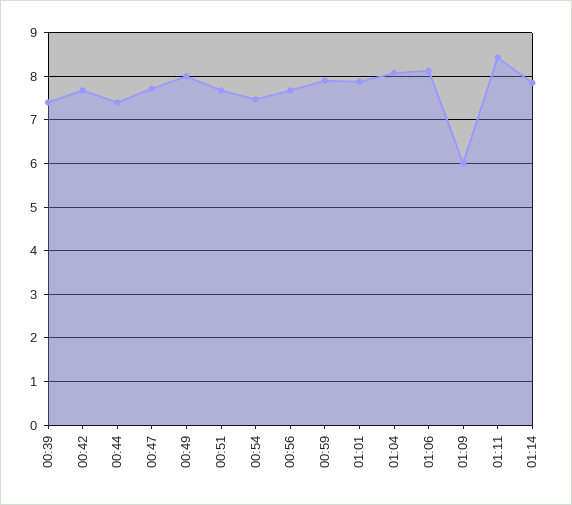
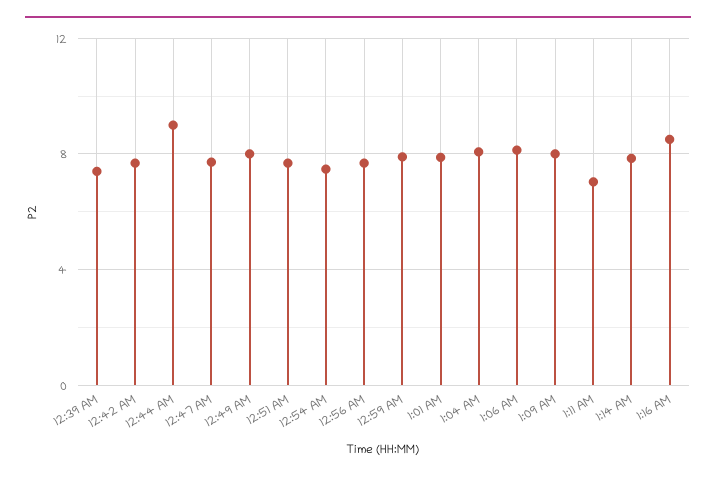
00:44: 7.4 -> 9
01:09: 6 -> 8
01:11: 8.4 -> 7
1:16 AM: none -> 8.5

